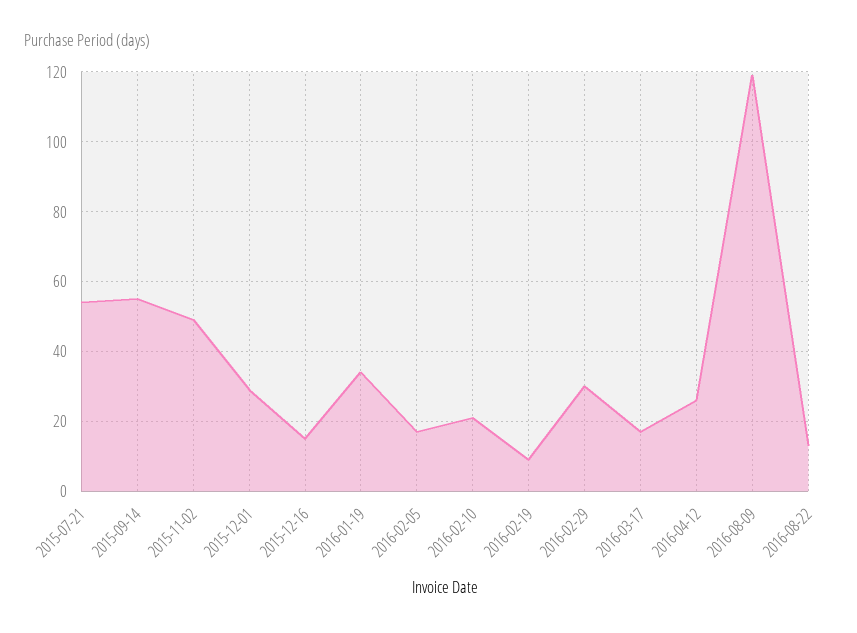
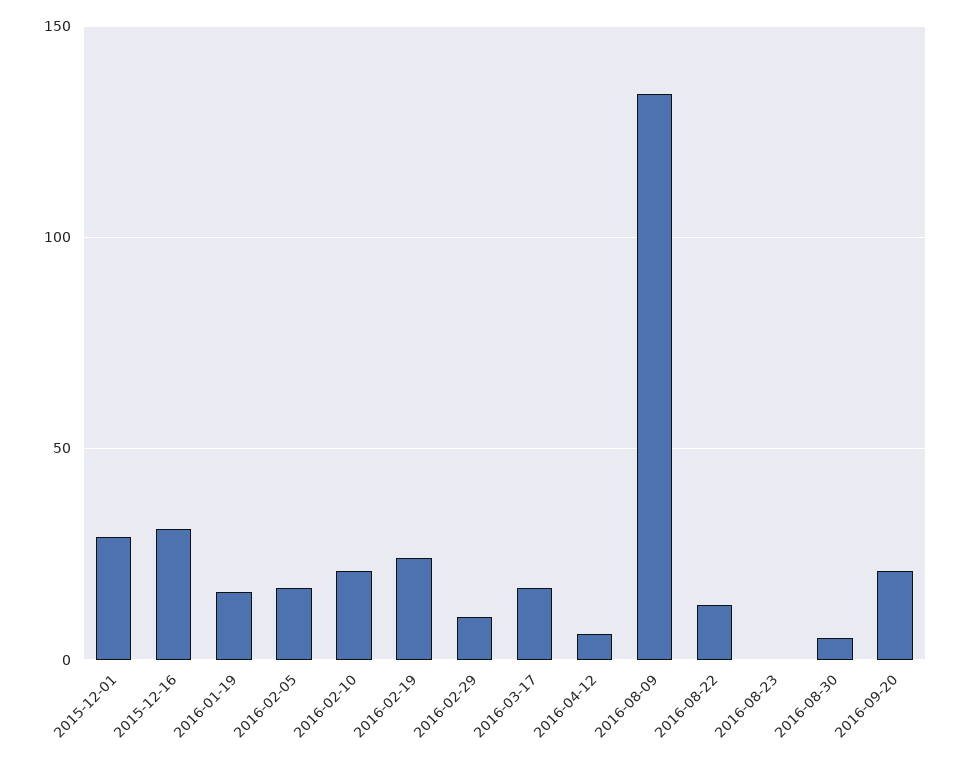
2015-07-21: 55 -> none
2015-09-14: 55 -> none
2015-11-02: 50 -> none
2015-12-16: 15 -> 30
2016-01-19: 35 -> 15
2016-02-19: 10 -> 25
2016-02-29: 30 -> 10
2016-04-12: 25 -> 5
2016-08-09: 120 -> 135
2016-08-23: none -> 0
2016-08-30: none -> 5
2016-09-20: none -> 20

